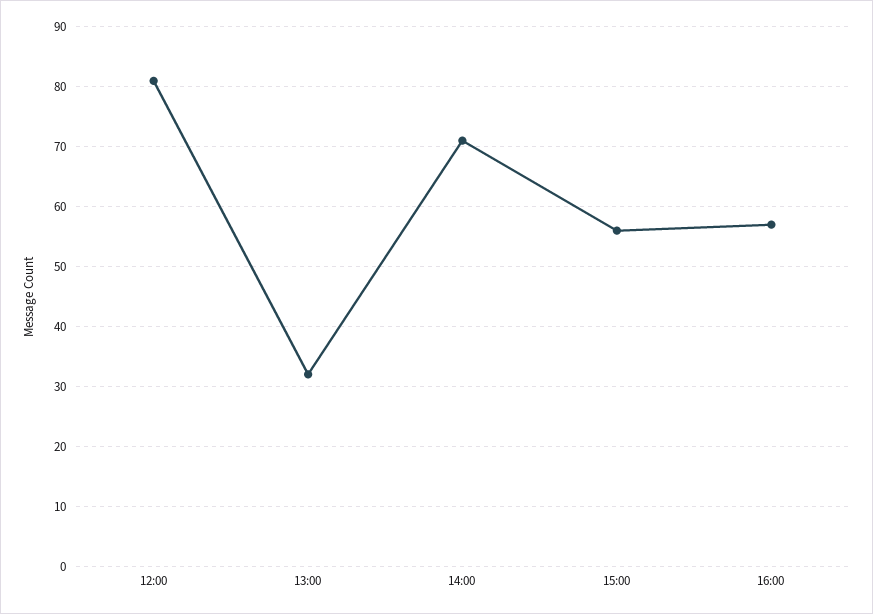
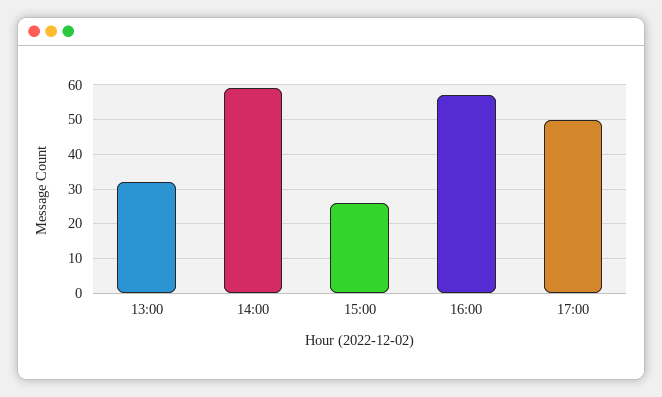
12:00: 80 -> none
14:00: 70 -> 60
15:00: 55 -> 25
17:00: none -> 50

